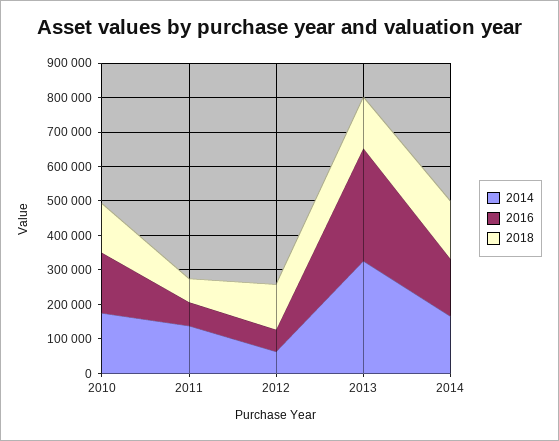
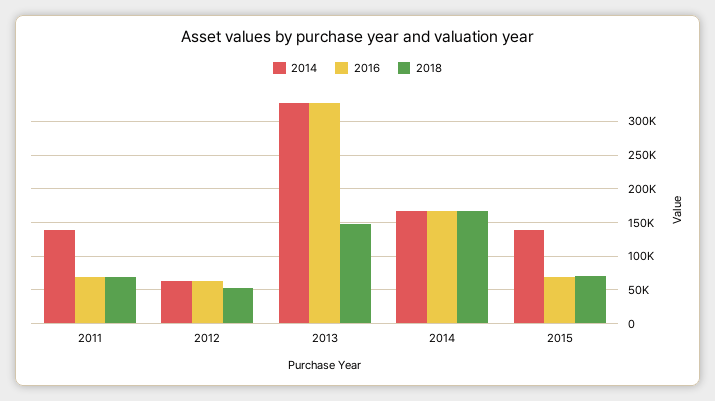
2014, 2010: 175000 -> none
2016, 2010: 175000 -> none
2018, 2010: 150000 -> none
2018, 2012: 125000 -> 50000
2014, 2015: none -> 140000
2016, 2015: none -> 70000
2018, 2015: none -> 70000

